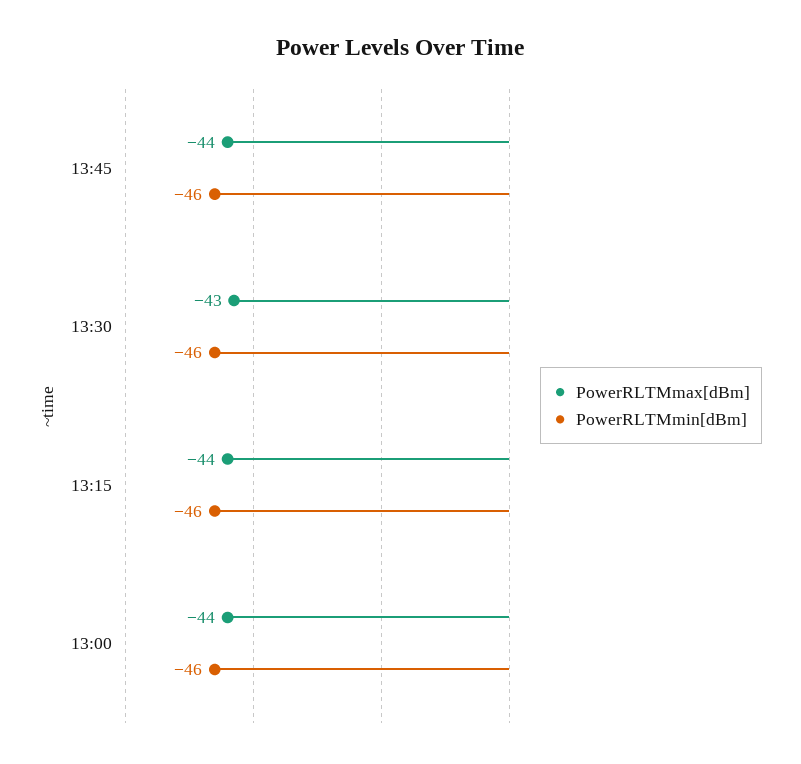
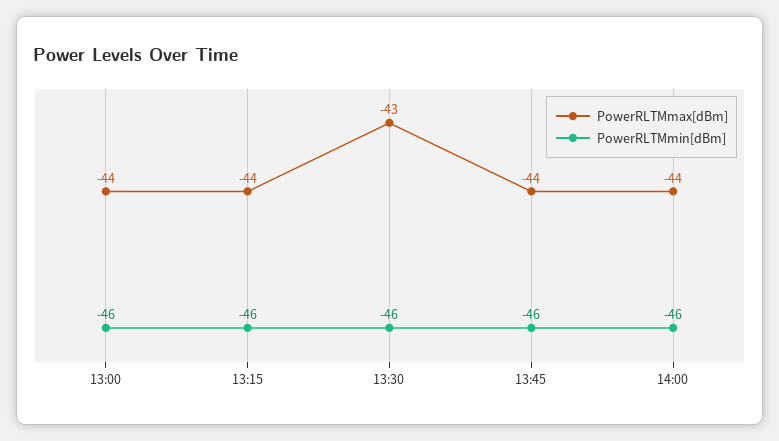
PowerRLTMmax[dBm], 14:00: none -> -44
PowerRLTMmin[dBm], 14:00: none -> -46

